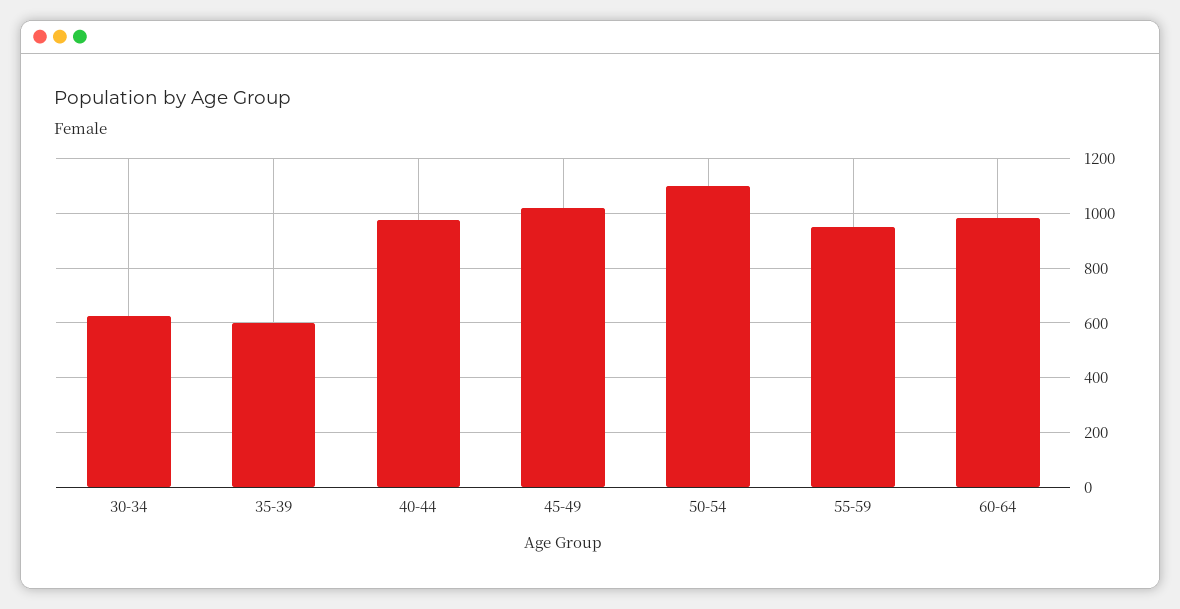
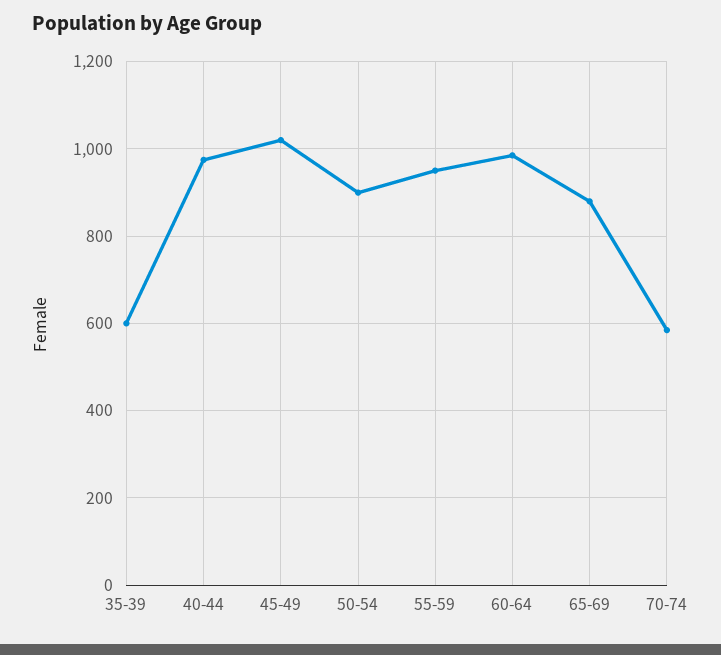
30-34: 625 -> none
50-54: 1100 -> 900
65-69: none -> 880
70-74: none -> 580

